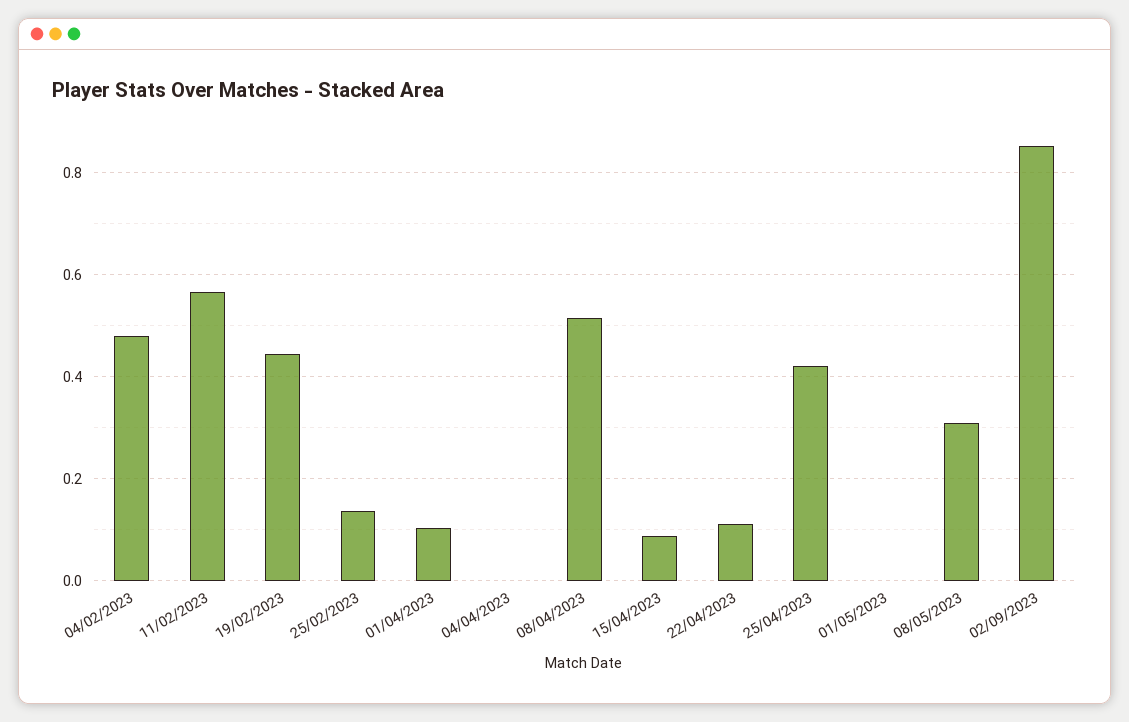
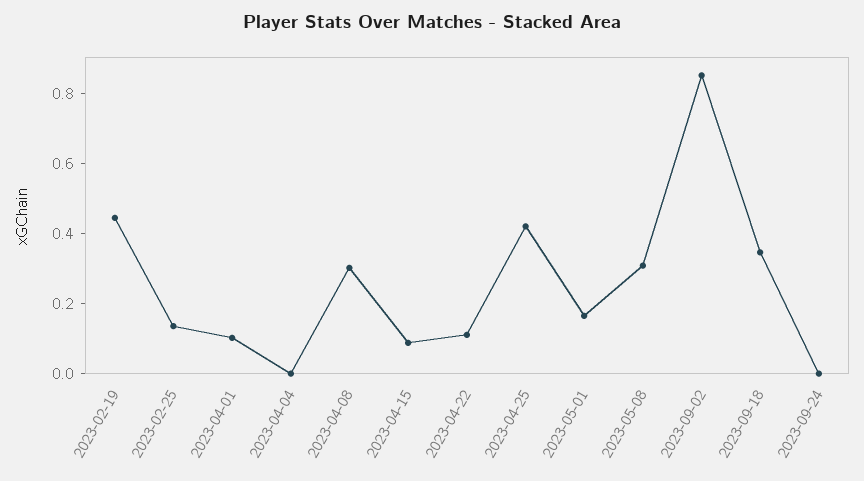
04/02/2023: 0.48 -> none
11/02/2023: 0.56 -> none
08/04/2023: 0.52 -> 0.3
01/05/2023: 0 -> 0.15
2023-09-18: none -> 0.35
2023-09-24: none -> 0

